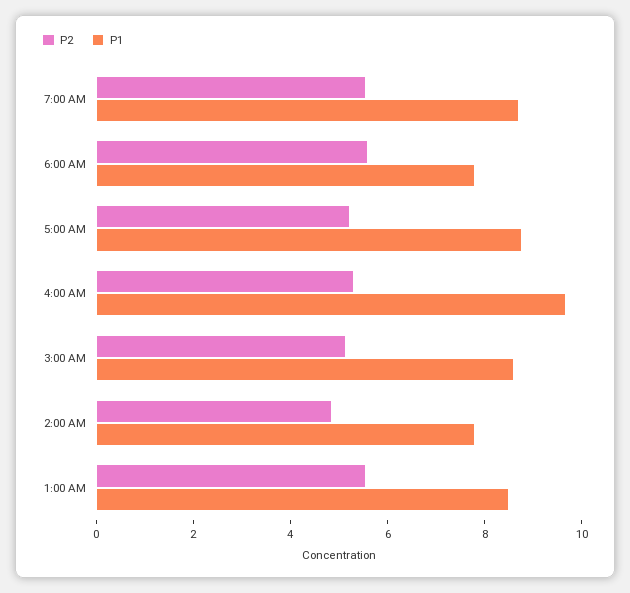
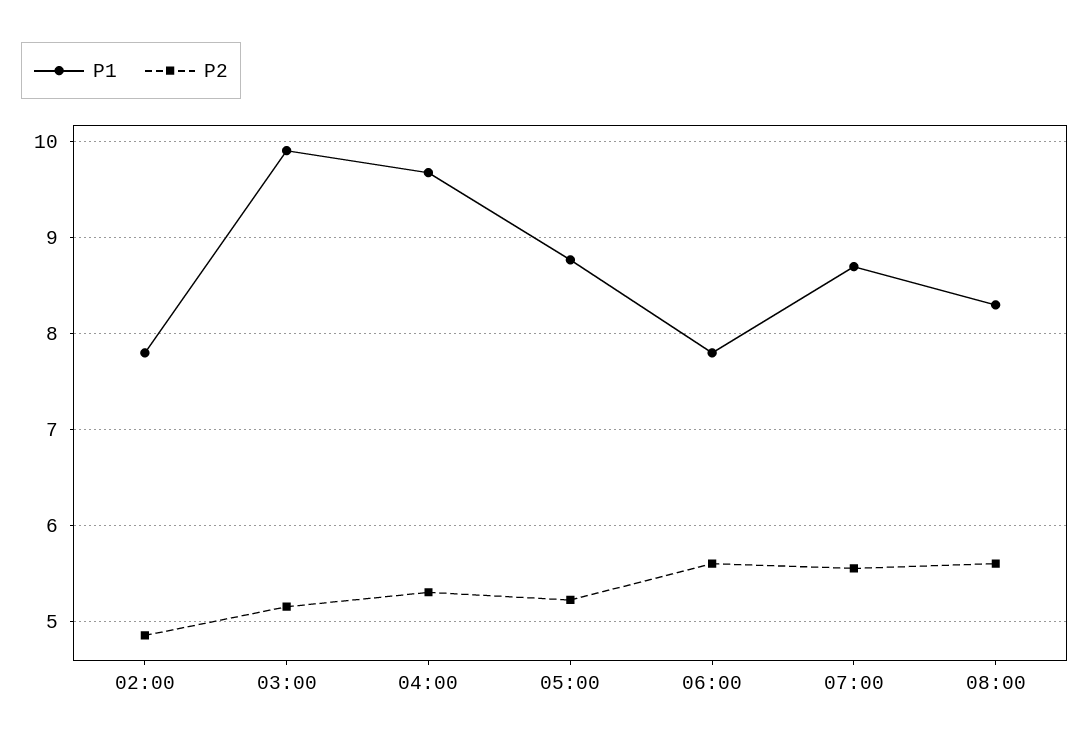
P1, 3:00 AM: 8.5 -> 9.9
P2, 1:00 AM: 5.5 -> none
P1, 1:00 AM: 8.5 -> none
P1, 08:00: none -> 8.3
P2, 08:00: none -> 5.6

